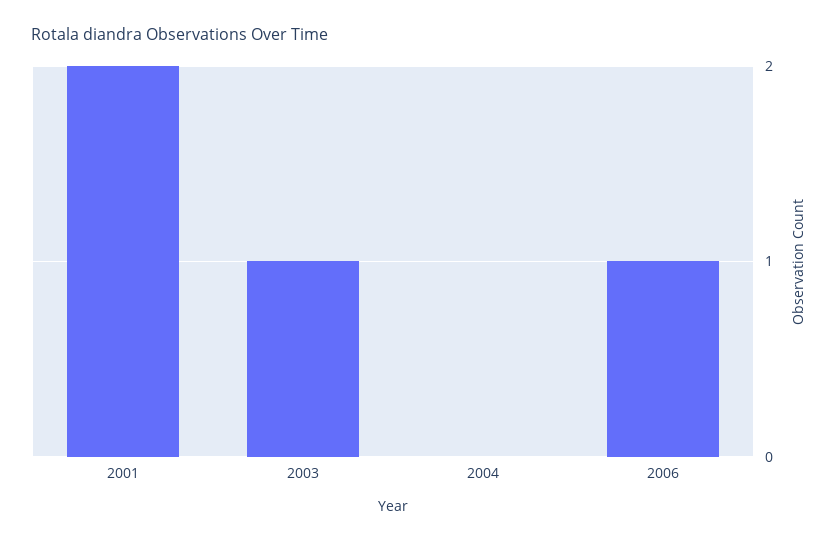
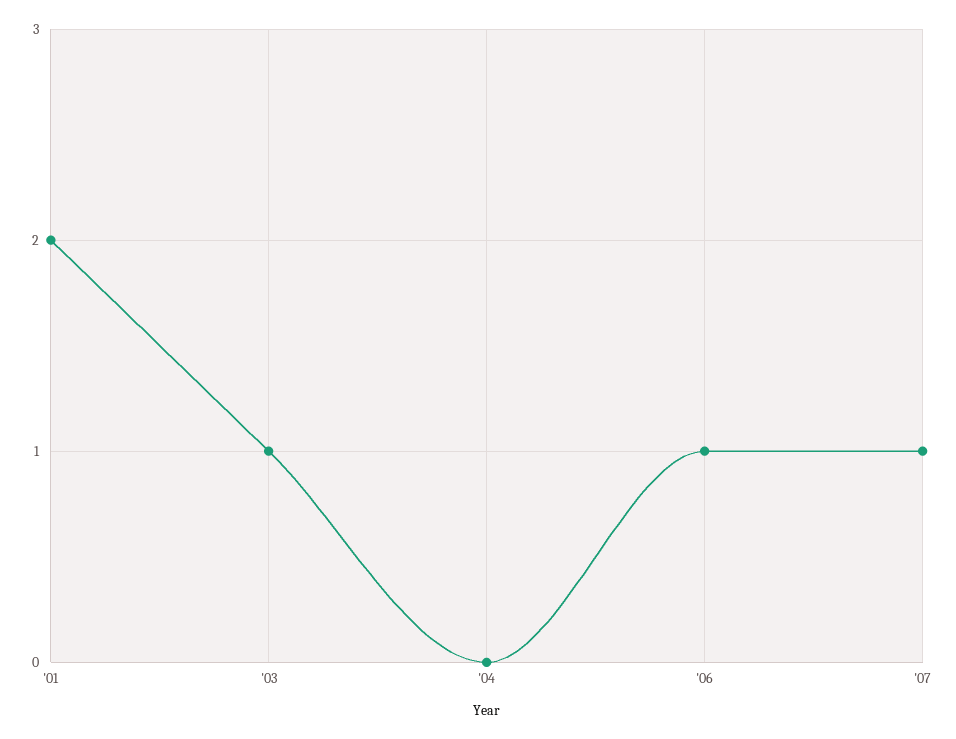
'07: none -> 1

